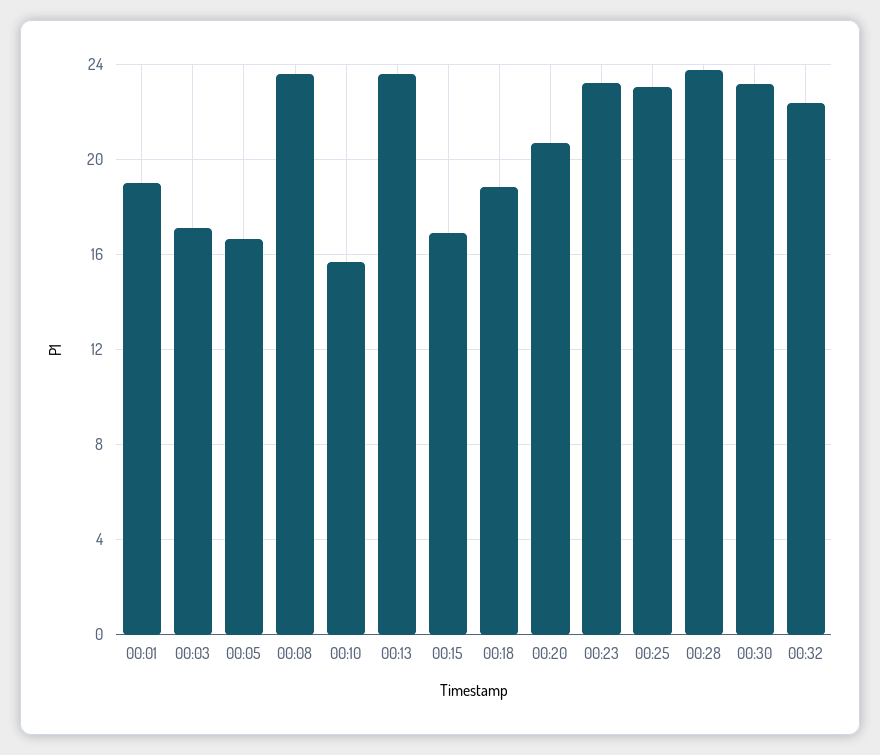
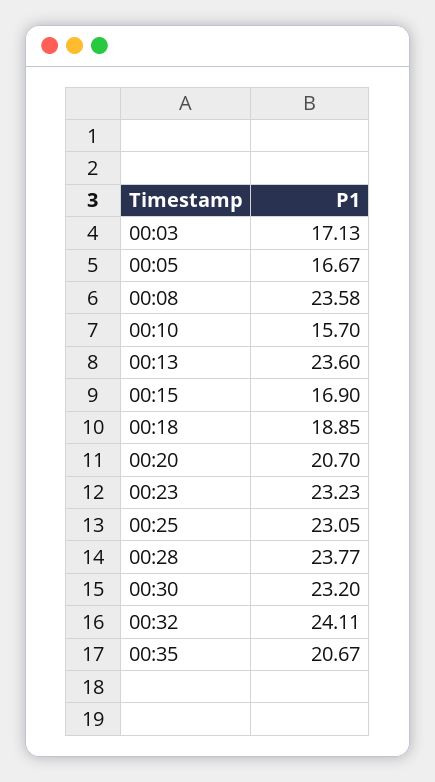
00:01: 19 -> none
00:32: 22.5 -> 24.11
00:35: none -> 20.67

